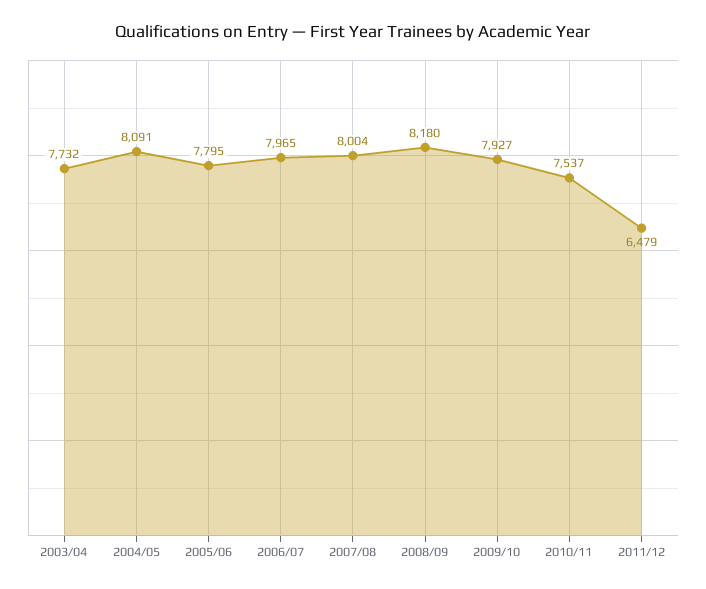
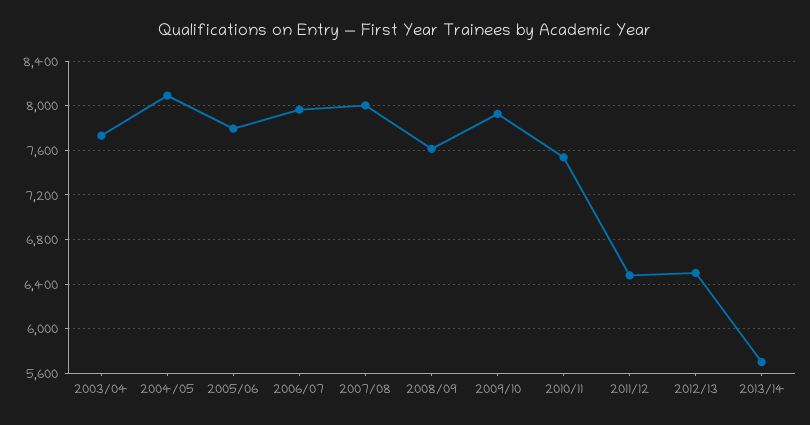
2008/09: 8180 -> 7600
2012/13: none -> 6500
2013/14: none -> 5700

